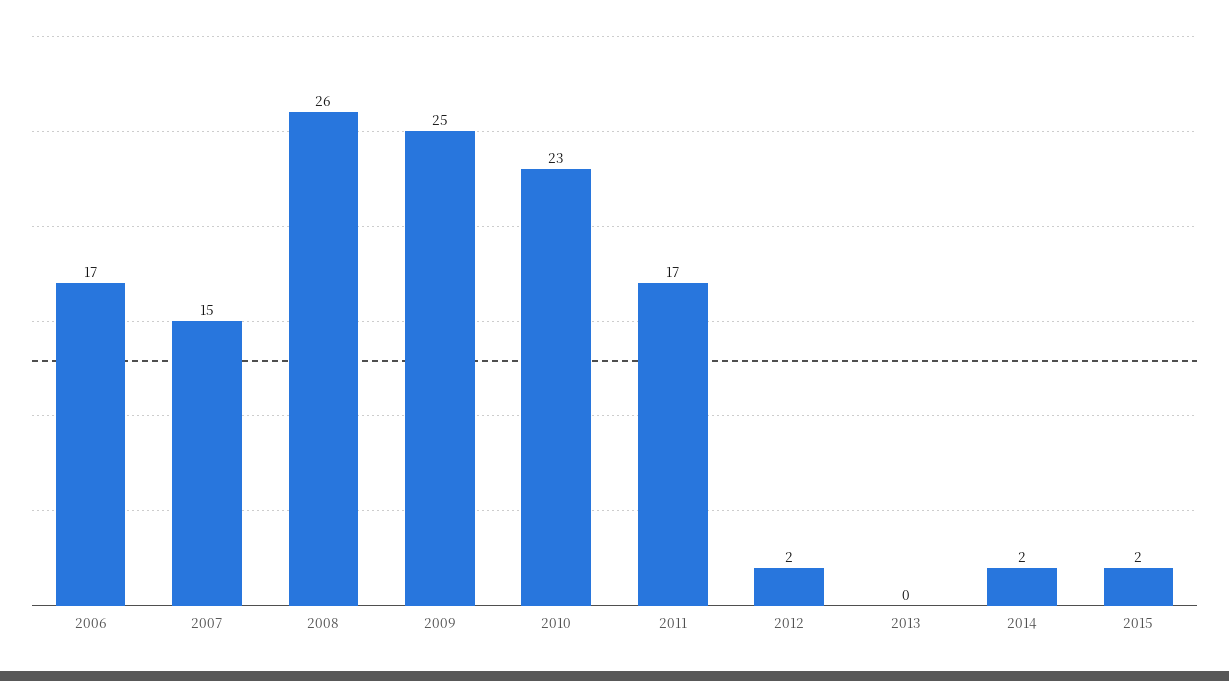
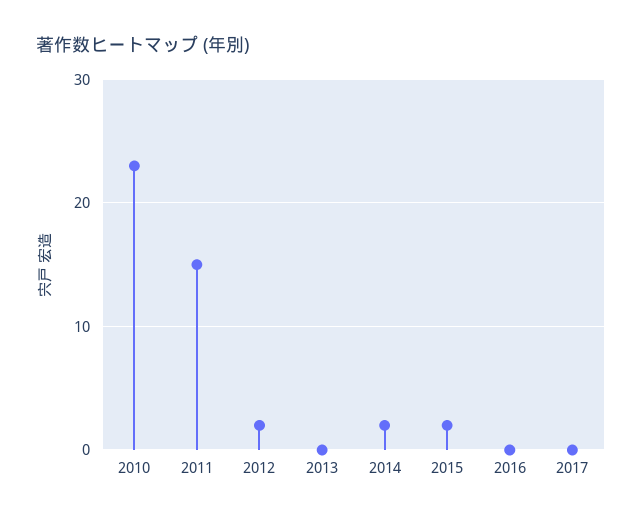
2006: 17 -> none
2007: 15 -> none
2008: 26 -> none
2009: 25 -> none
2011: 17 -> 15
2016: none -> 0
2017: none -> 0

